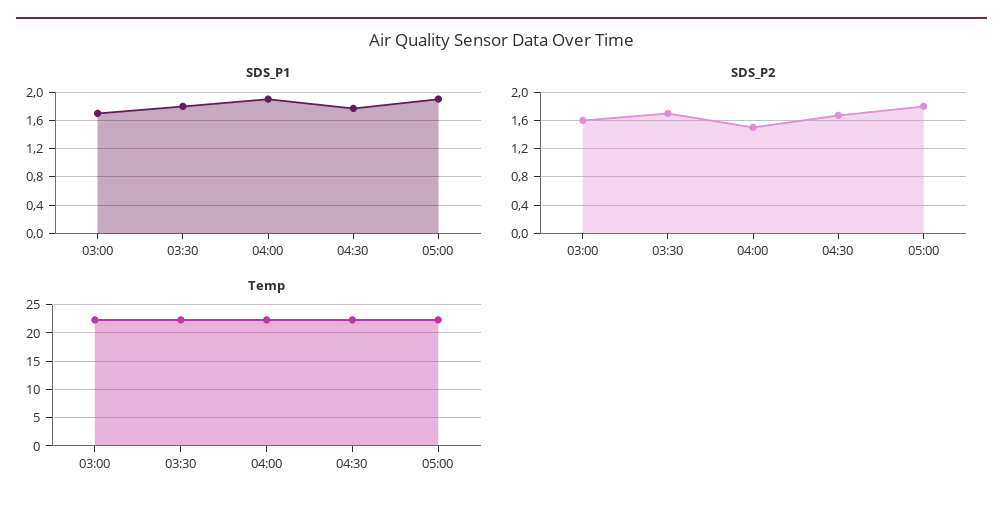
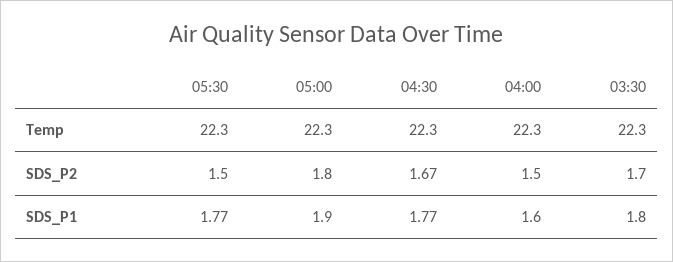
SDS_P1, 03:00: 1.7 -> none
SDS_P1, 04:00: 1.9 -> 1.6
SDS_P2, 03:00: 1.6 -> none
Temp, 03:00: 22.5 -> none
Temp, 05:30: none -> 22.3
SDS_P2, 05:30: none -> 1.5
SDS_P1, 05:30: none -> 1.77

